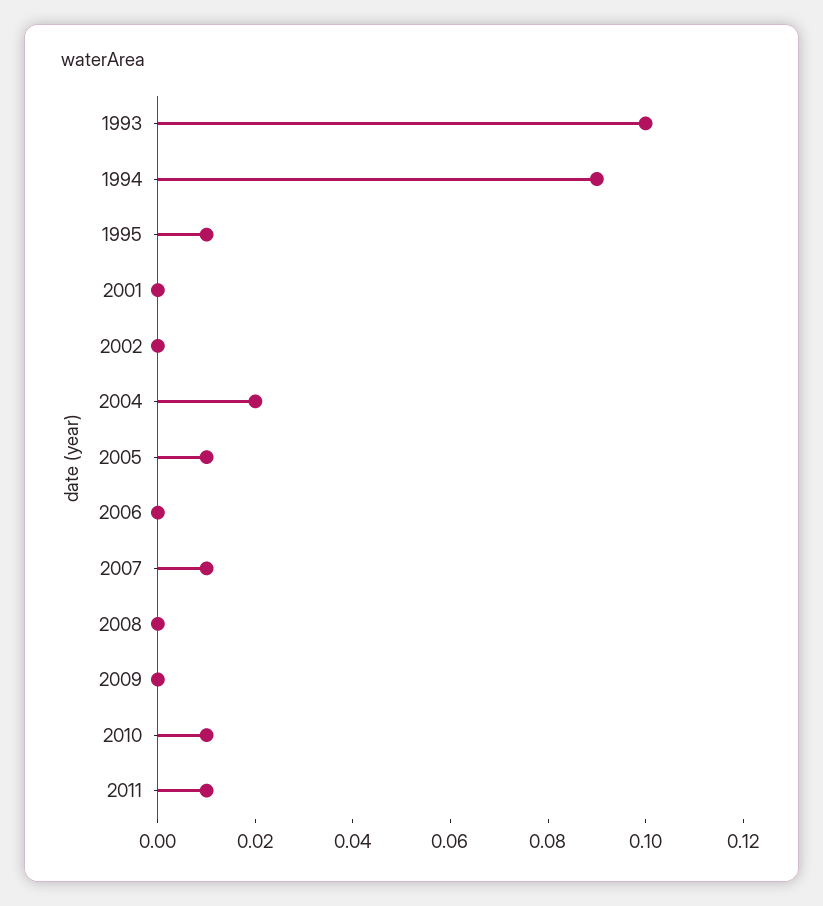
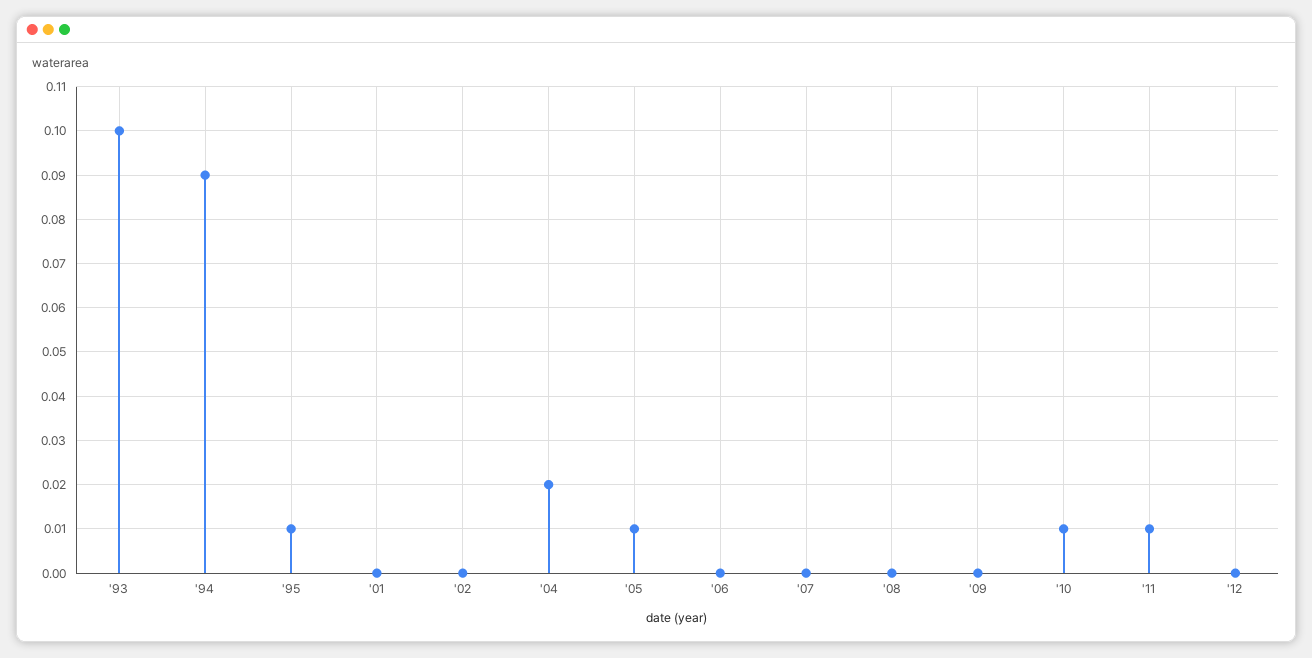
2007: 0.01 -> 0
'12: none -> 0

